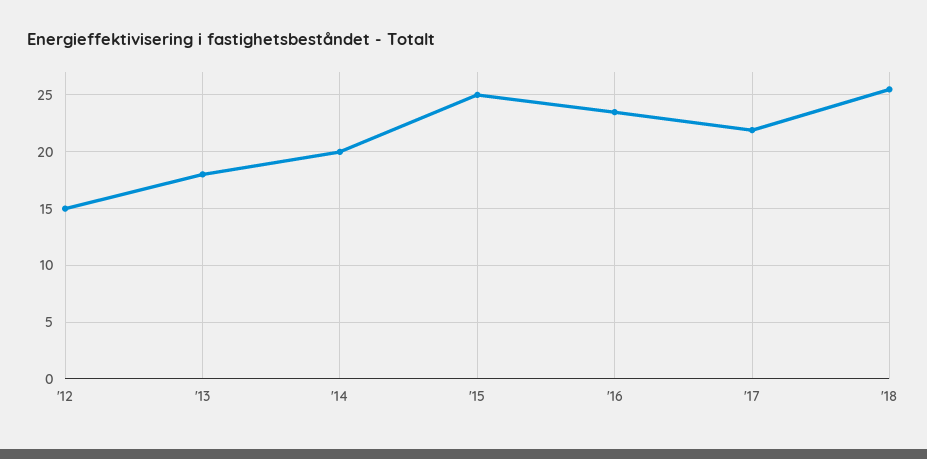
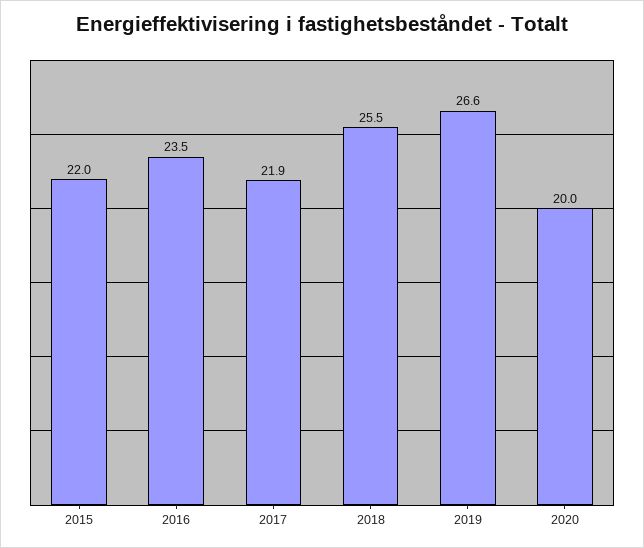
'12: 15 -> none
'13: 18 -> none
'14: 20 -> none
'15: 25 -> 22
2019: none -> 26.6
2020: none -> 20

